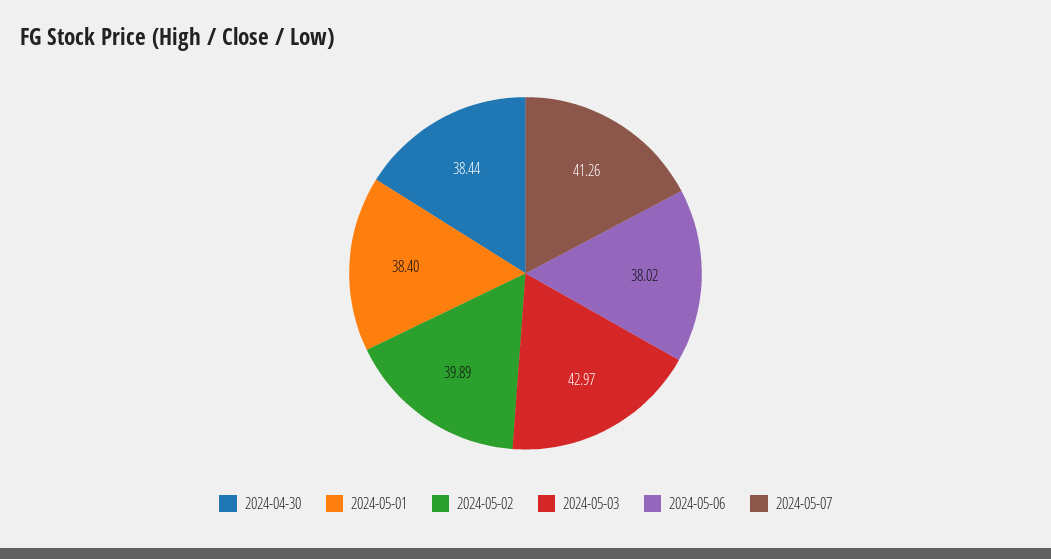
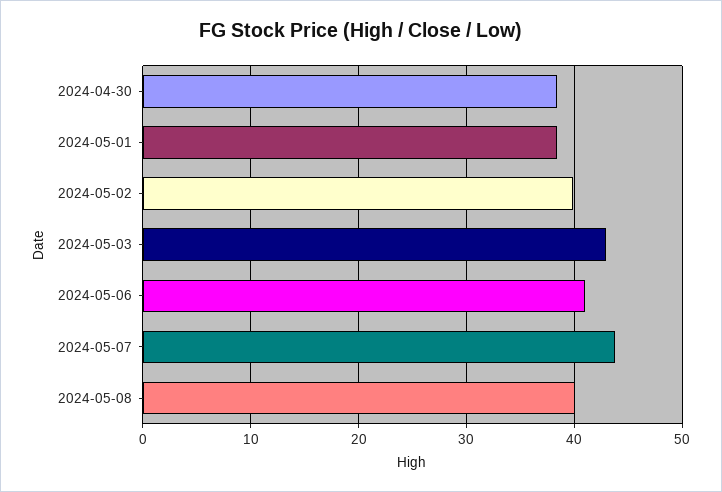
2024-05-06: 38.02 -> 41
2024-05-07: 41.26 -> 44
2024-05-08: none -> 40

